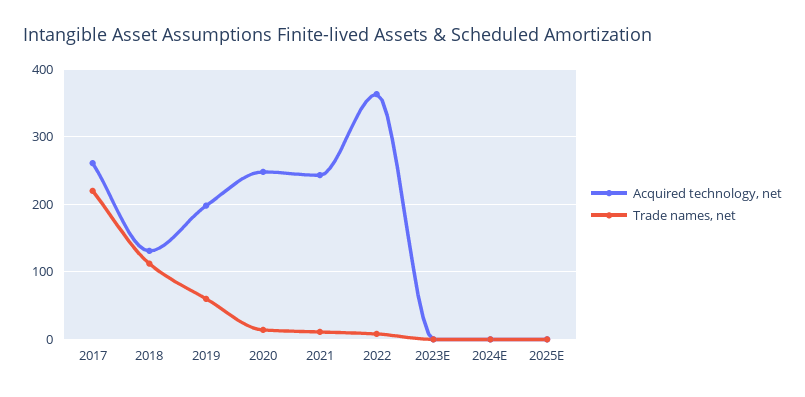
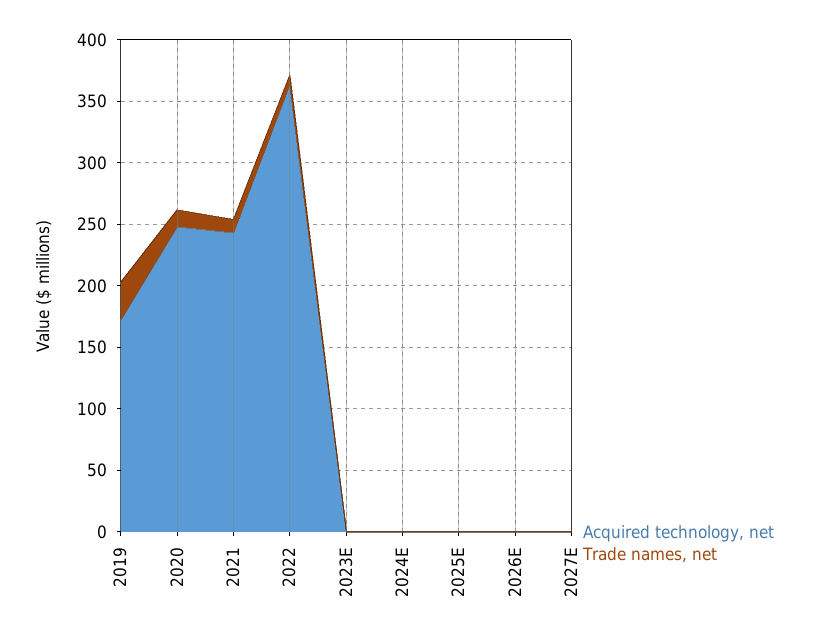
Acquired technology, net, 2017: 260 -> none
Trade names, net, 2017: 220 -> none
Acquired technology, net, 2018: 130 -> none
Trade names, net, 2018: 110 -> none
Acquired technology, net, 2019: 200 -> 170
Trade names, net, 2019: 60 -> 30
Acquired technology, net, 2026E: none -> 0
Trade names, net, 2026E: none -> 0
Acquired technology, net, 2027E: none -> 0
Trade names, net, 2027E: none -> 0

